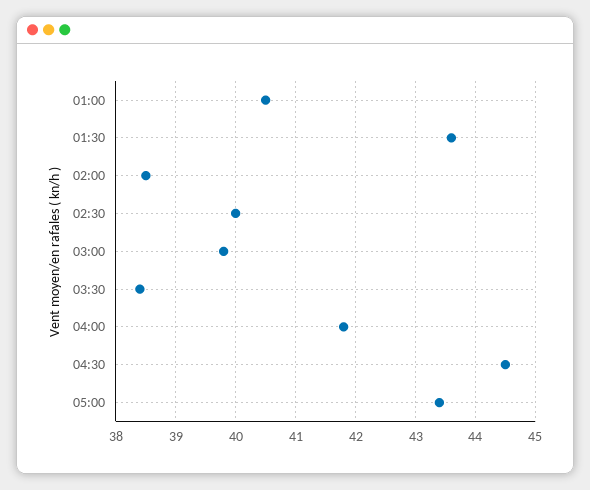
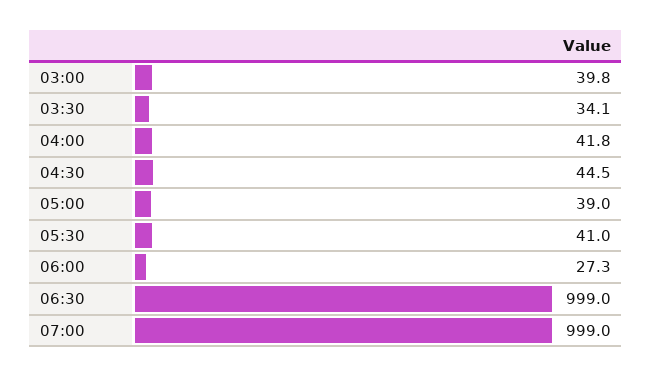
01:00: 40.5 -> none
01:30: 43.5 -> none
02:00: 38.5 -> none
02:30: 40 -> none
03:30: 38.5 -> 34.1
05:00: 43.5 -> 39
05:30: none -> 41
06:00: none -> 27.3
06:30: none -> 999
07:00: none -> 999

